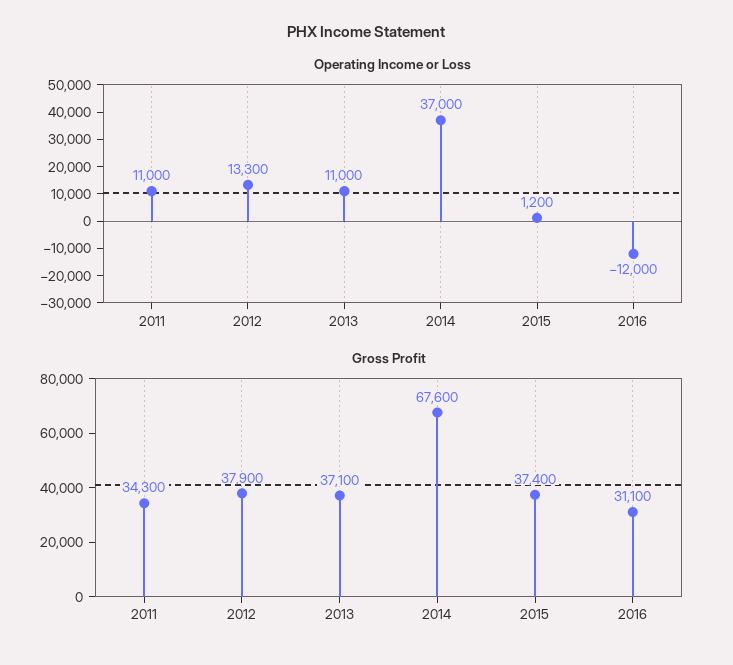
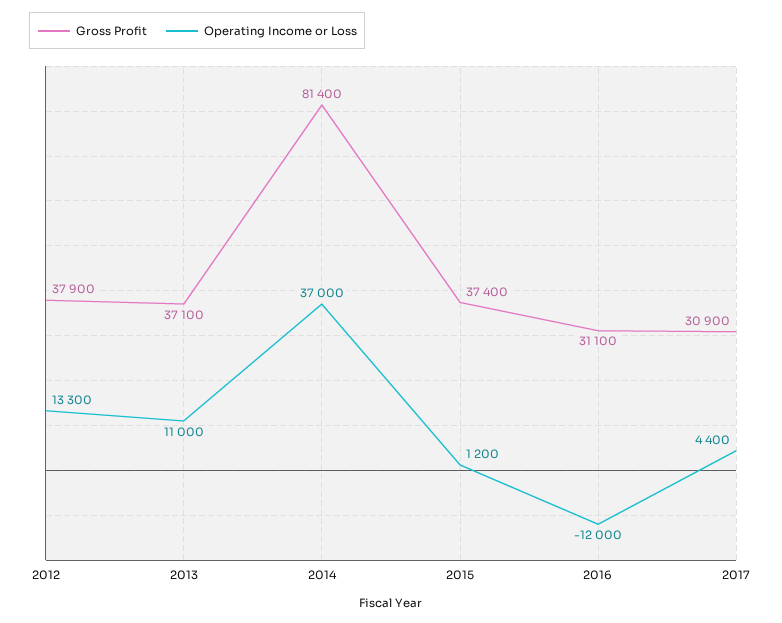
Operating Income or Loss, 2011: 11000 -> none
Gross Profit, 2011: 34300 -> none
Gross Profit, 2014: 67600 -> 81400
Gross Profit, 2017: none -> 30900
Operating Income or Loss, 2017: none -> 4400

